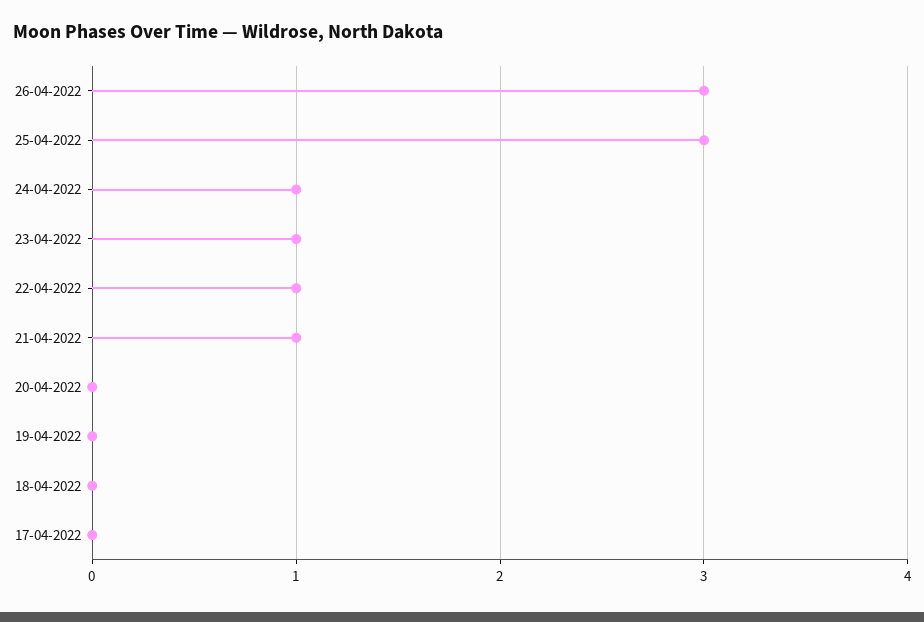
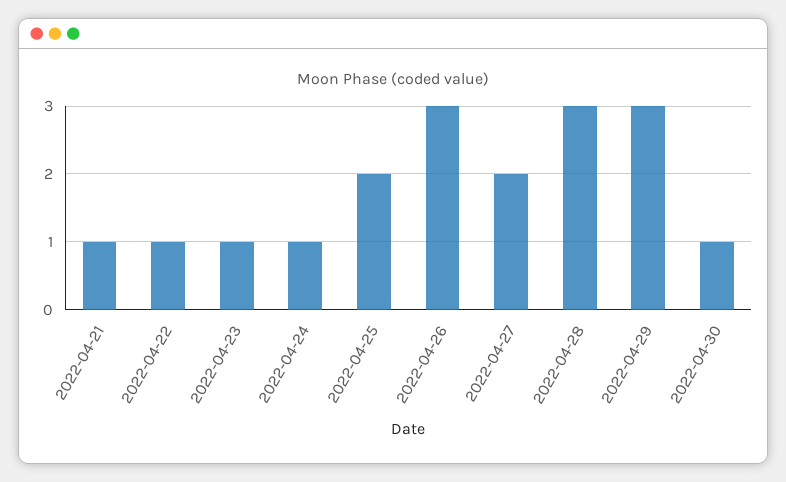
25-04-2022: 3 -> 2
20-04-2022: 0 -> none
19-04-2022: 0 -> none
18-04-2022: 0 -> none
17-04-2022: 0 -> none
2022-04-27: none -> 2
2022-04-28: none -> 3
2022-04-29: none -> 3
2022-04-30: none -> 1

